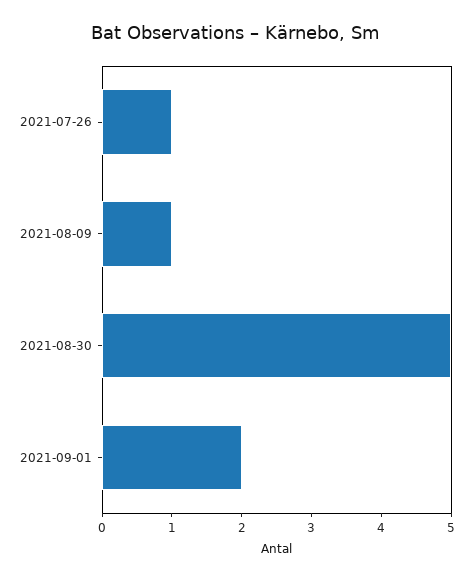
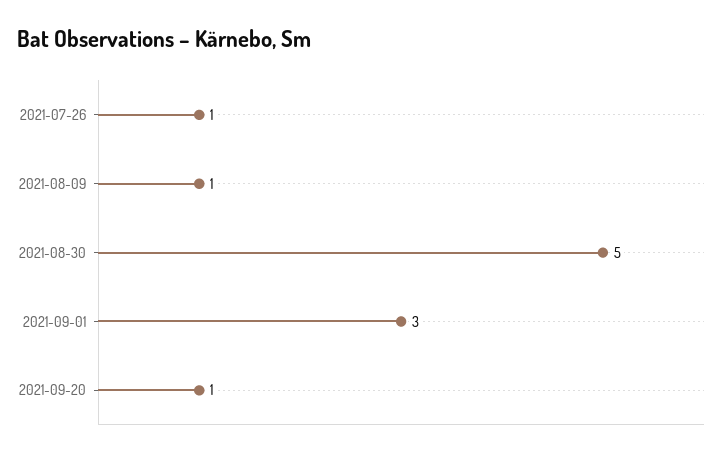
2021-09-01: 2 -> 3
2021-09-20: none -> 1

